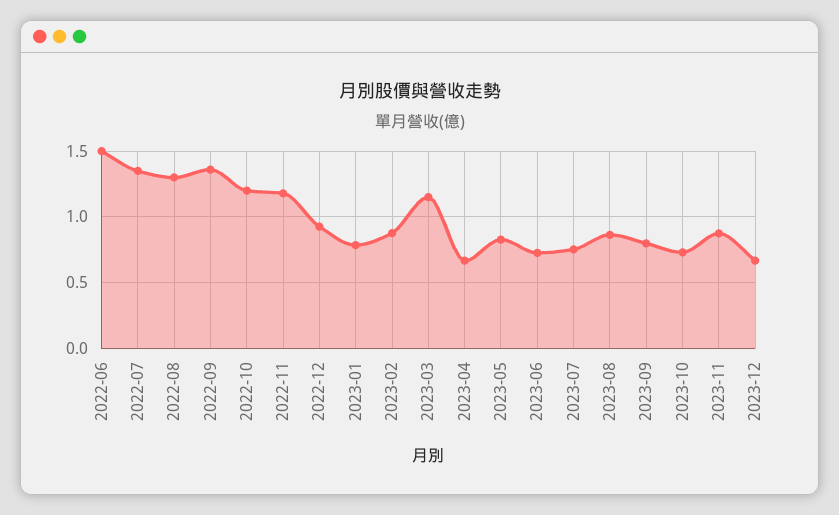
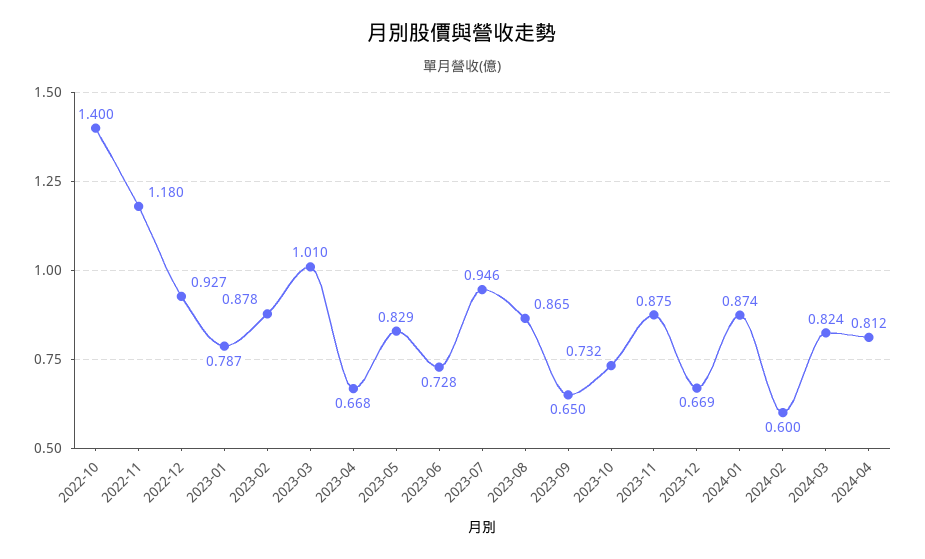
2022-06: 1.5 -> none
2022-07: 1.35 -> none
2022-08: 1.3 -> none
2022-09: 1.35 -> none
2022-10: 1.2 -> 1.4
2023-03: 1.15 -> 1.01
2023-07: 0.75 -> 0.946
2023-09: 0.8 -> 0.65
2024-01: none -> 0.874
2024-02: none -> 0.6
2024-03: none -> 0.824
2024-04: none -> 0.812

